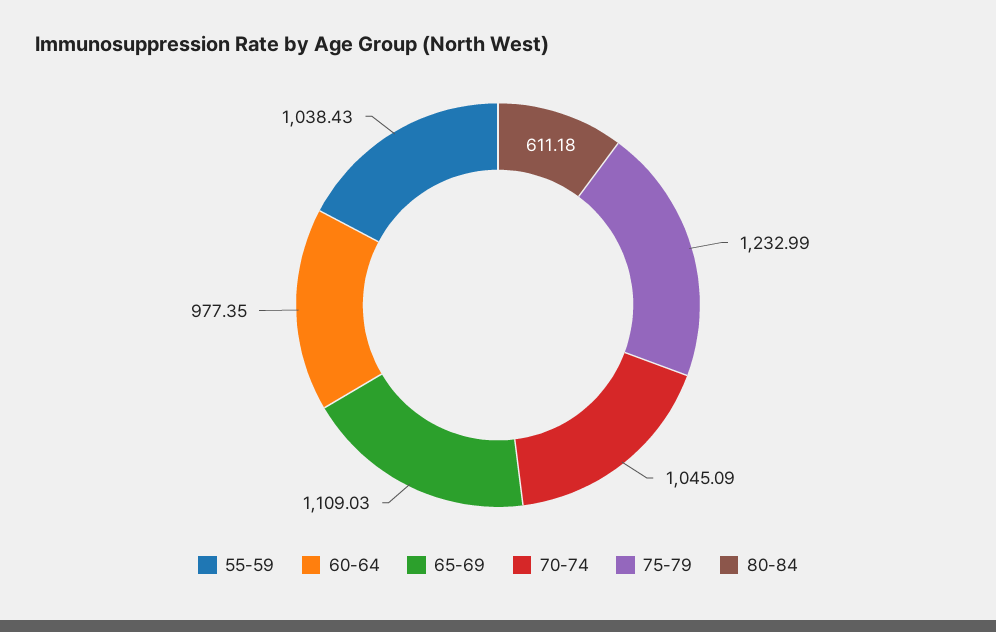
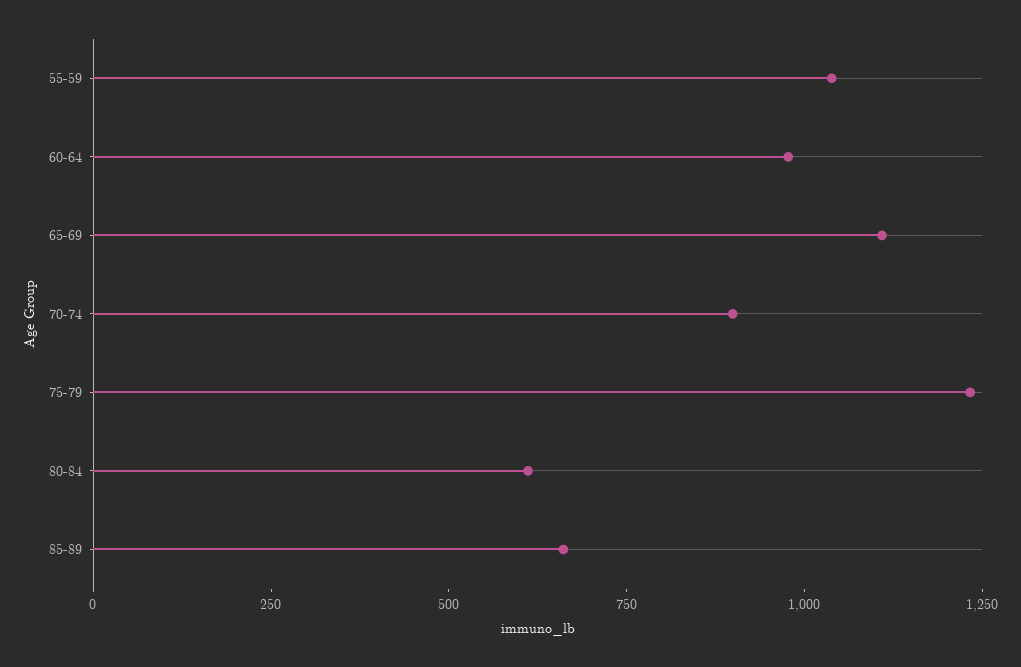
70-74: 1045.09 -> 900
85-89: none -> 650

